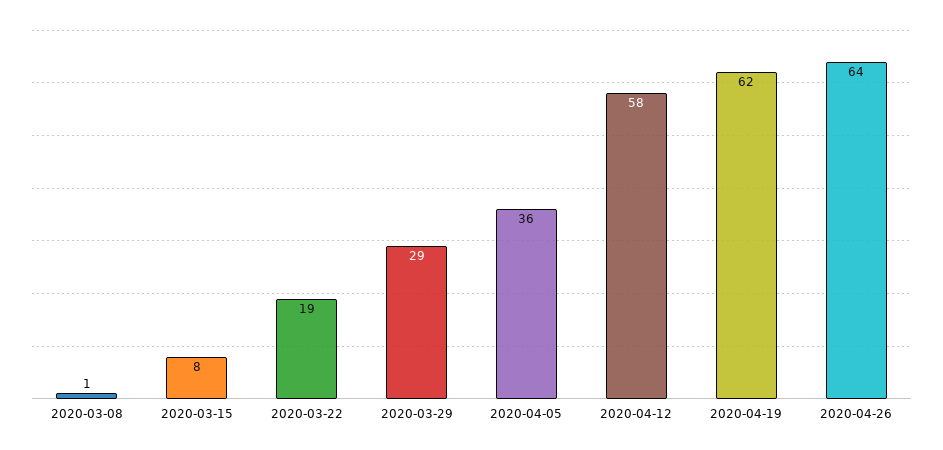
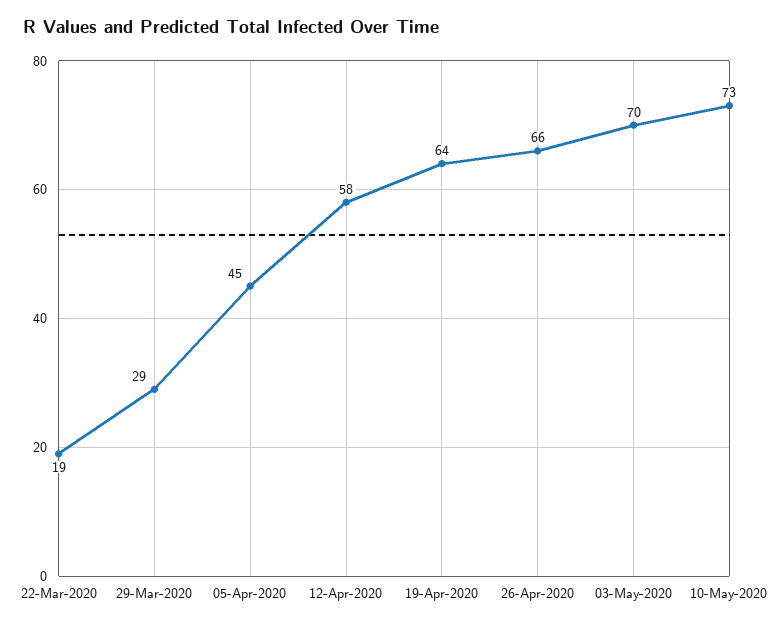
2020-03-08: 1 -> none
2020-03-15: 8 -> none
2020-04-05: 36 -> 45
2020-04-19: 62 -> 64
2020-04-26: 64 -> 66
03-May-2020: none -> 70
10-May-2020: none -> 73

